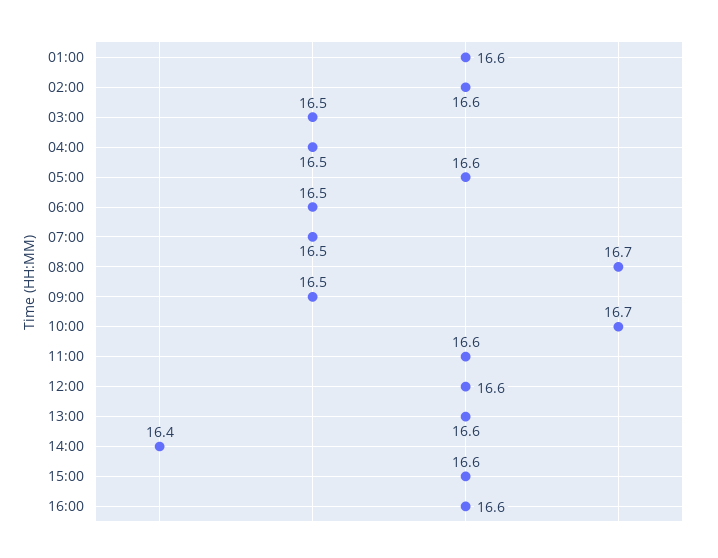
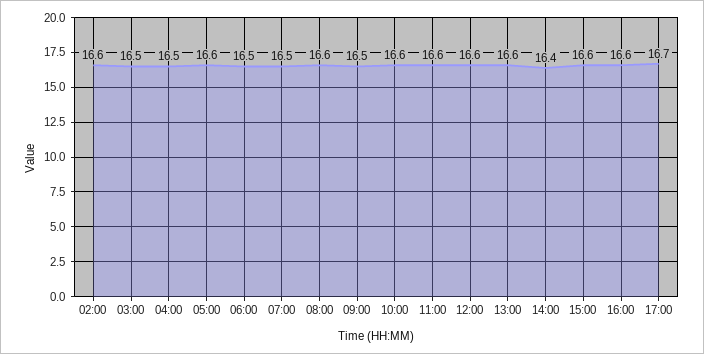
01:00: 16.6 -> none
08:00: 16.7 -> 16.6
10:00: 16.7 -> 16.6
17:00: none -> 16.7

